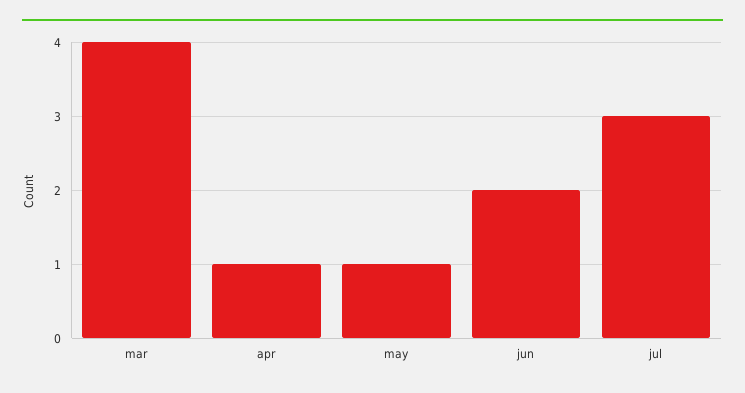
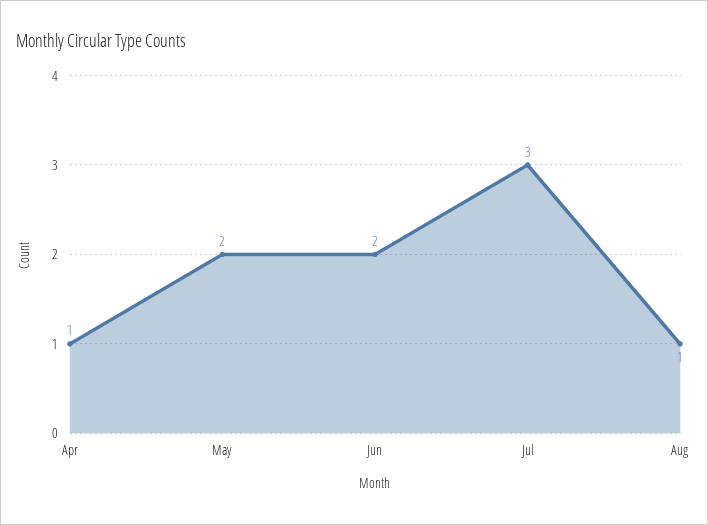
mar: 4 -> none
may: 1 -> 2
Aug: none -> 1

